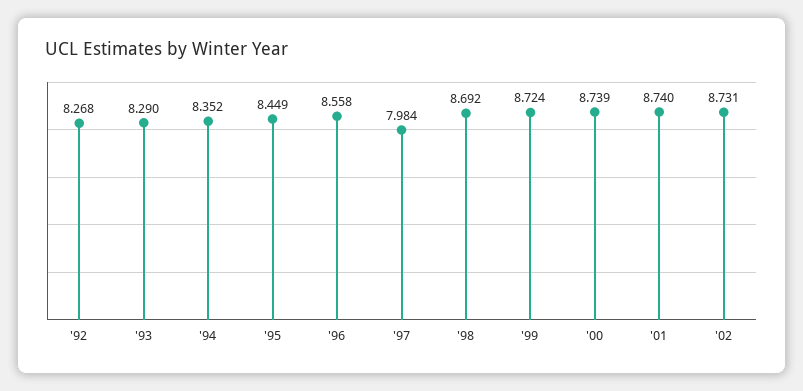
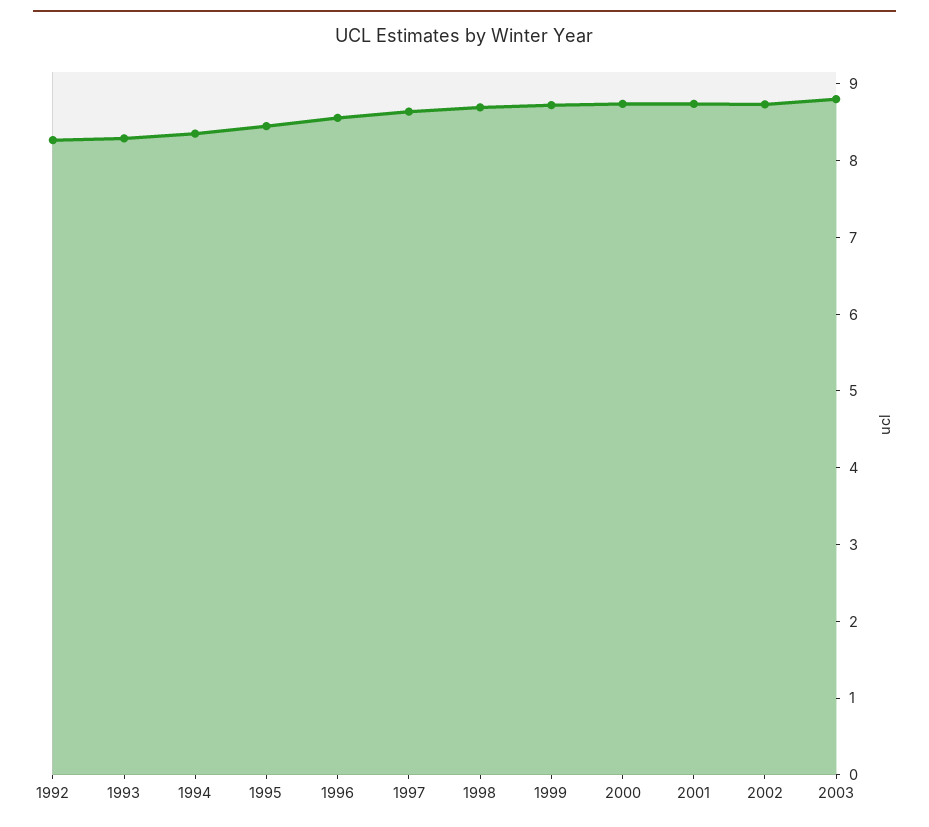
'97: 7.984 -> 8.6
2003: none -> 8.8

